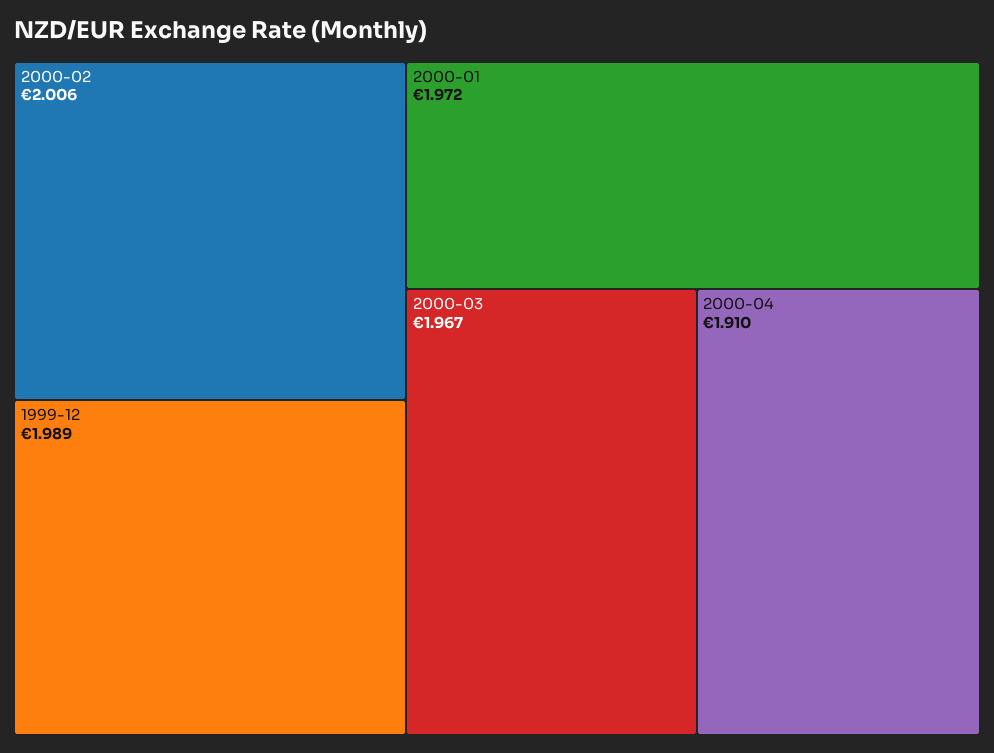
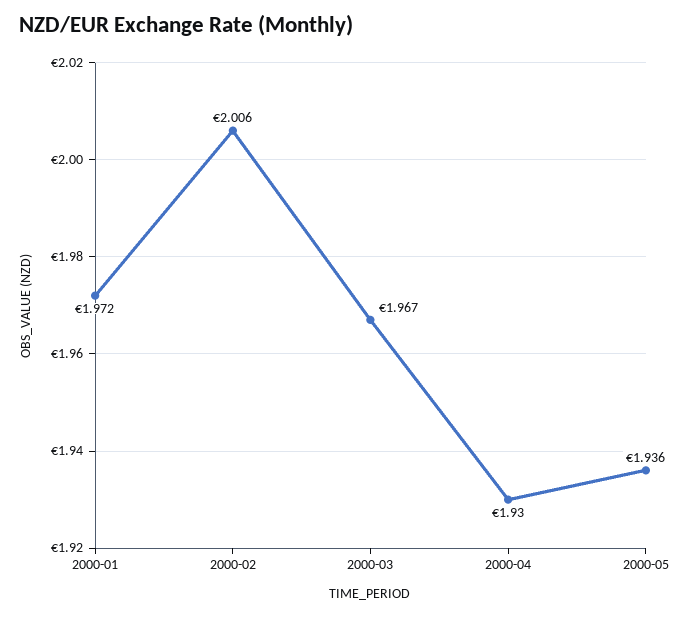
1999-12: 1.989 -> none
2000-04: 1.91 -> 1.93
2000-05: none -> 1.936

